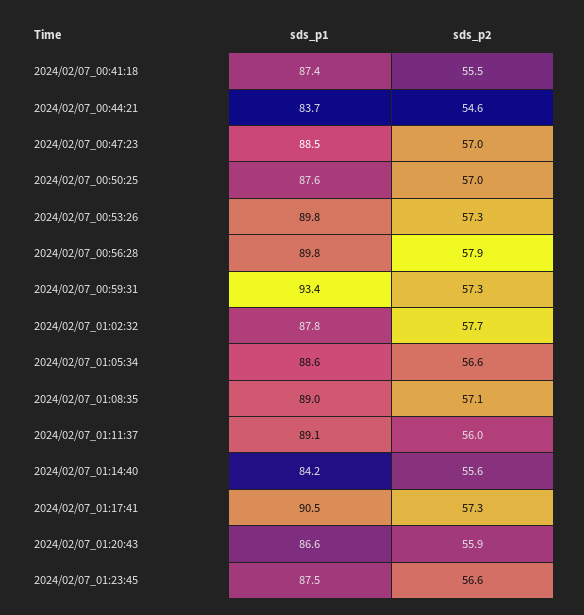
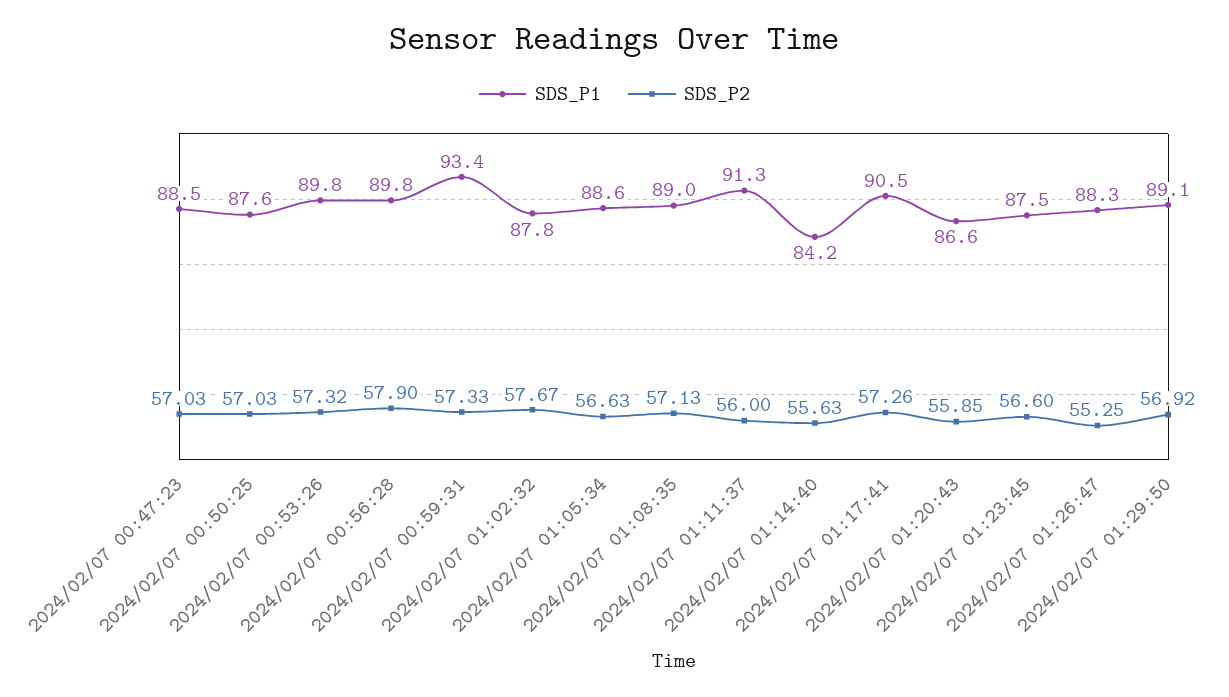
sds_p1, 2024/02/07_00:41:18: 87.4 -> none
sds_p2, 2024/02/07_00:41:18: 55.5 -> none
sds_p1, 2024/02/07_00:44:21: 83.7 -> none
sds_p2, 2024/02/07_00:44:21: 54.6 -> none
sds_p1, 2024/02/07_01:11:37: 89.1 -> 91.3
sds_p1, 2024/02/07 01:26:47: none -> 88.3
sds_p2, 2024/02/07 01:26:47: none -> 55.25
sds_p1, 2024/02/07 01:29:50: none -> 89.1
sds_p2, 2024/02/07 01:29:50: none -> 56.92

